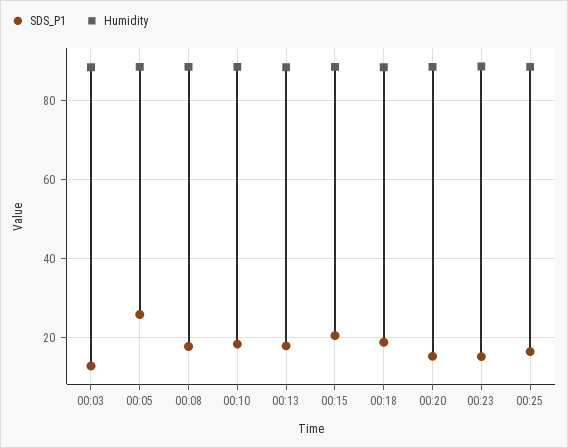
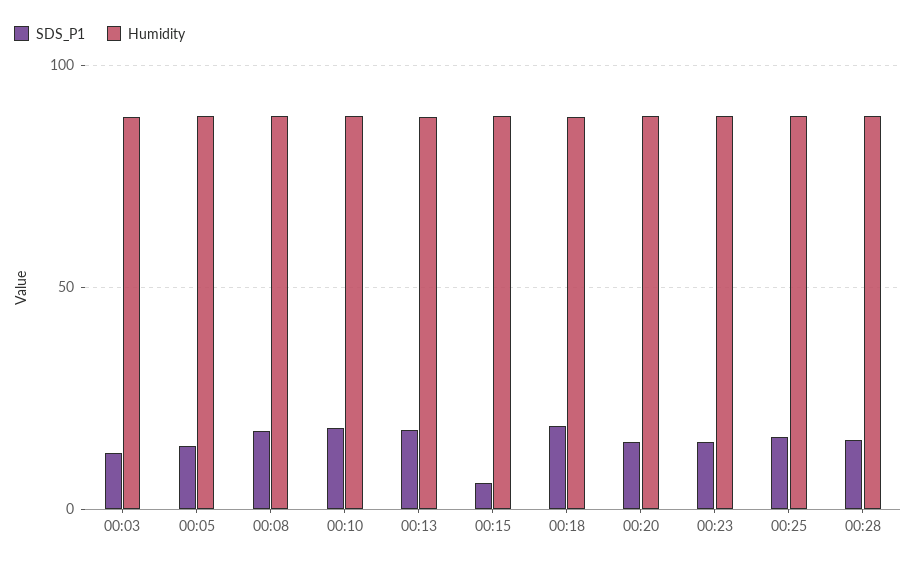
SDS_P1, 00:05: 26 -> 15
SDS_P1, 00:15: 20 -> 5
SDS_P1, 00:28: none -> 15
Humidity, 00:28: none -> 90

